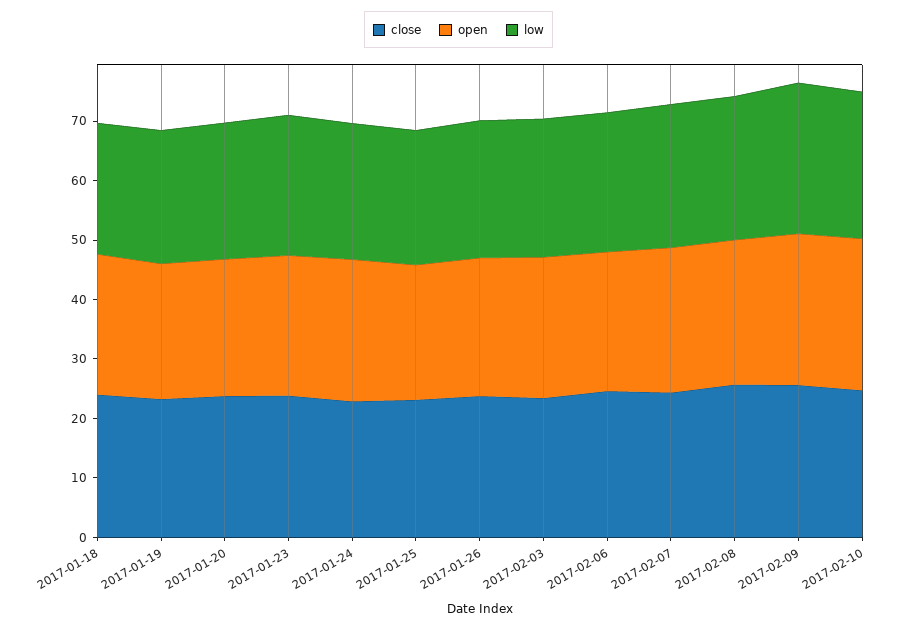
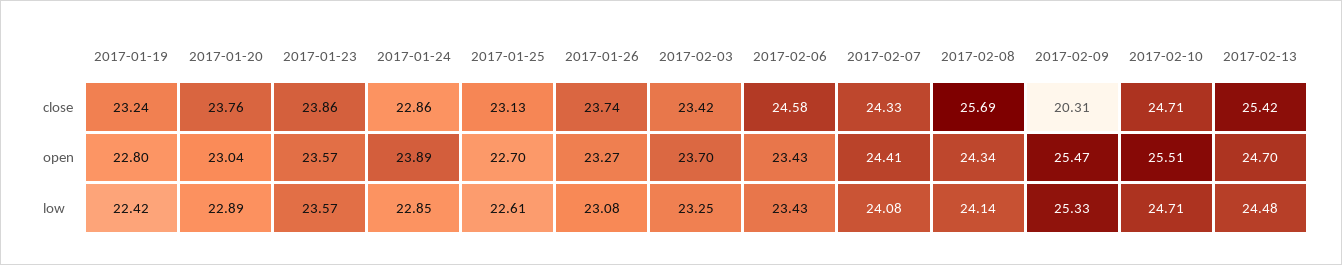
close, 2017-01-18: 24 -> none
open, 2017-01-18: 24 -> none
low, 2017-01-18: 22 -> none
close, 2017-02-09: 26 -> 20.31
close, 2017-02-13: none -> 25.42
open, 2017-02-13: none -> 24.7
low, 2017-02-13: none -> 24.48

